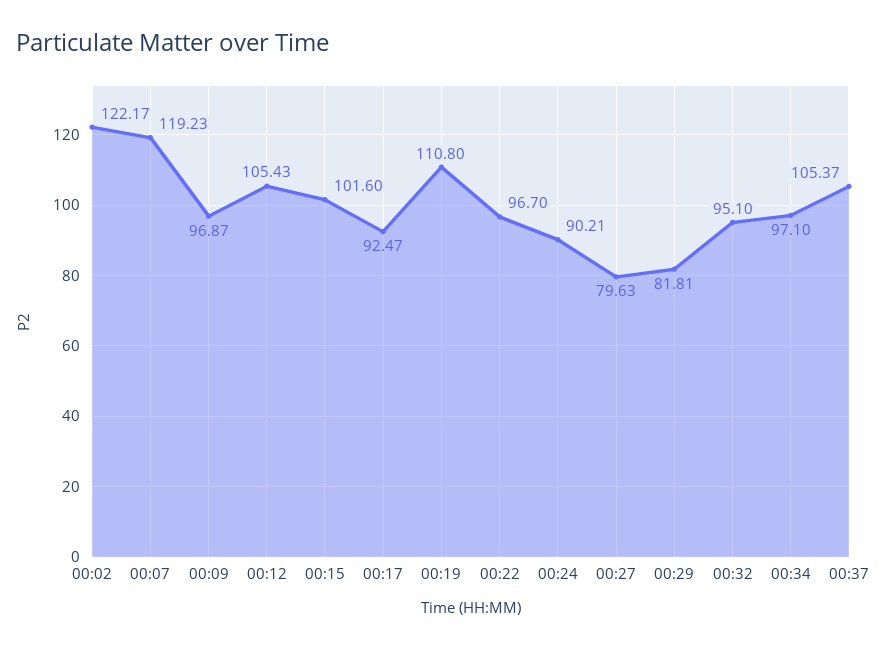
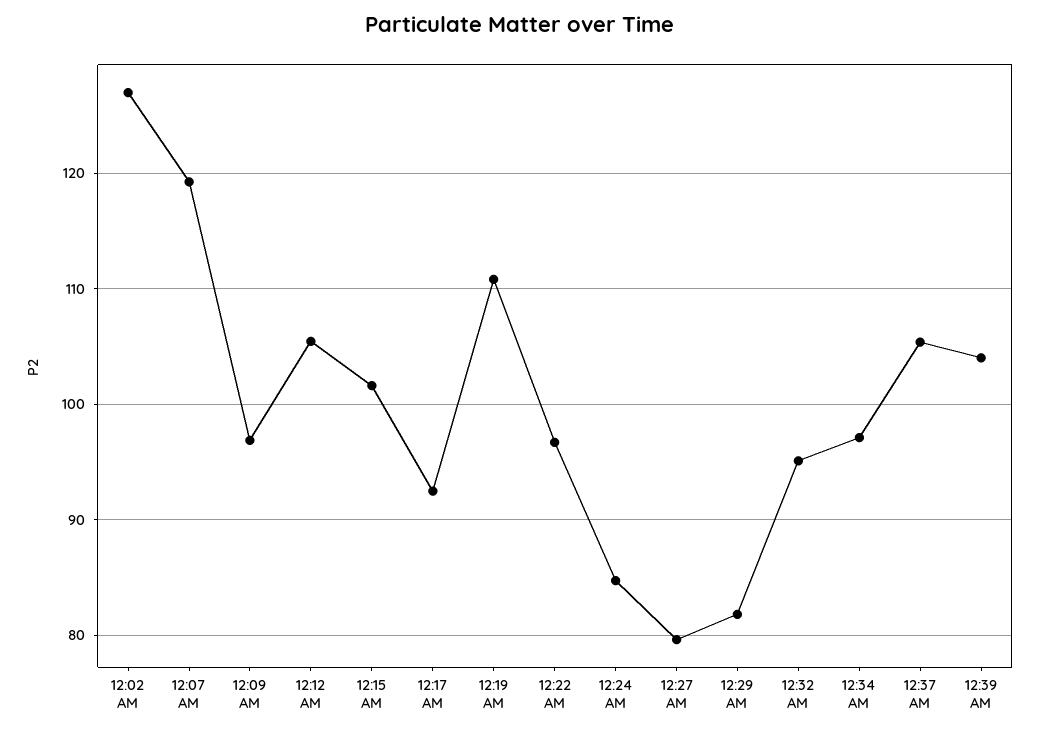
00:02: 122.17 -> 127
00:24: 90.21 -> 85
12:39 AM: none -> 104

